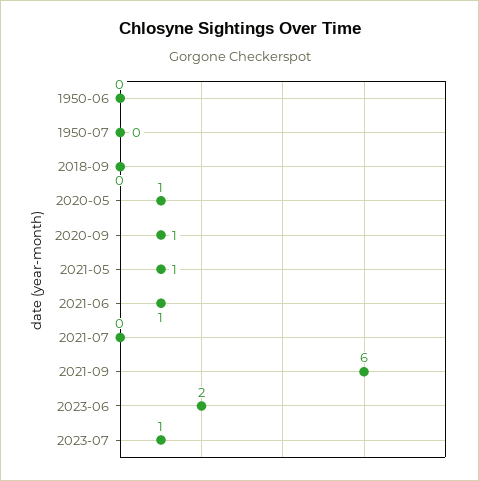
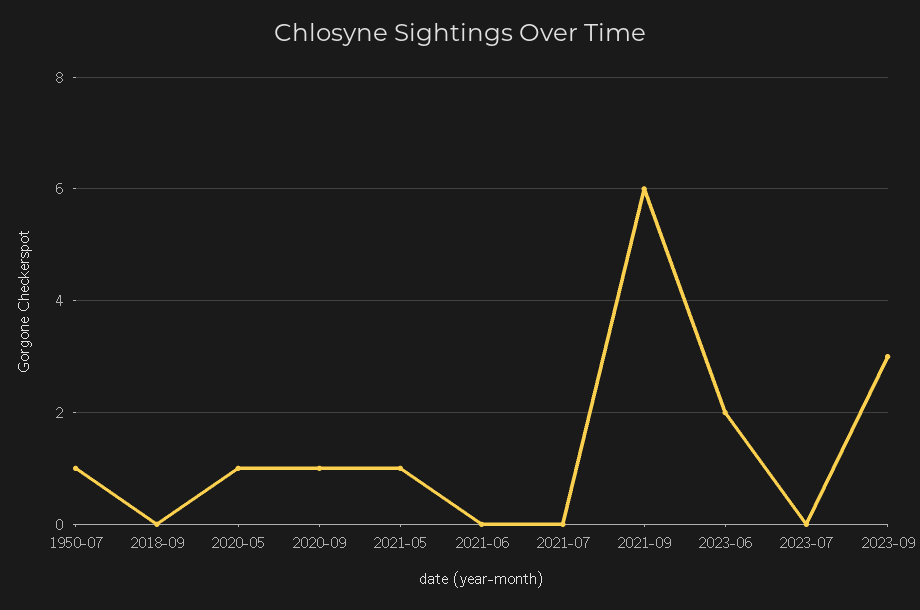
1950-06: 0 -> none
1950-07: 0 -> 1
2021-06: 1 -> 0
2023-07: 1 -> 0
2023-09: none -> 3

